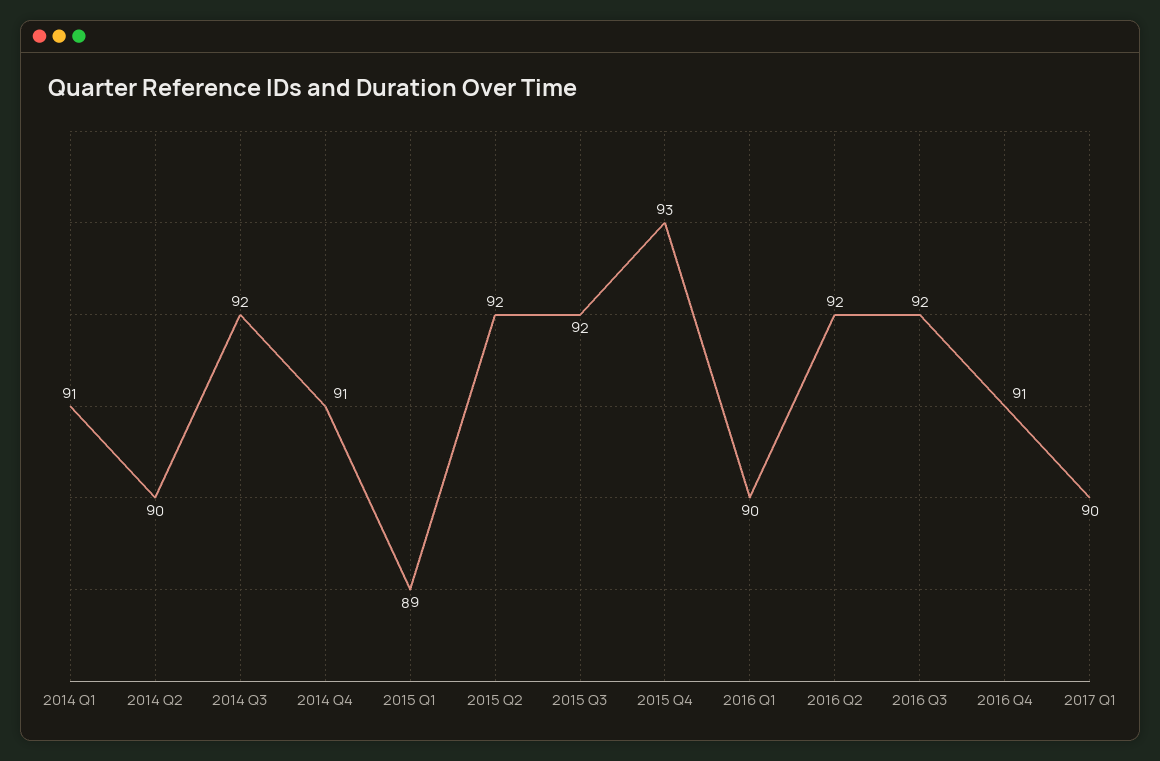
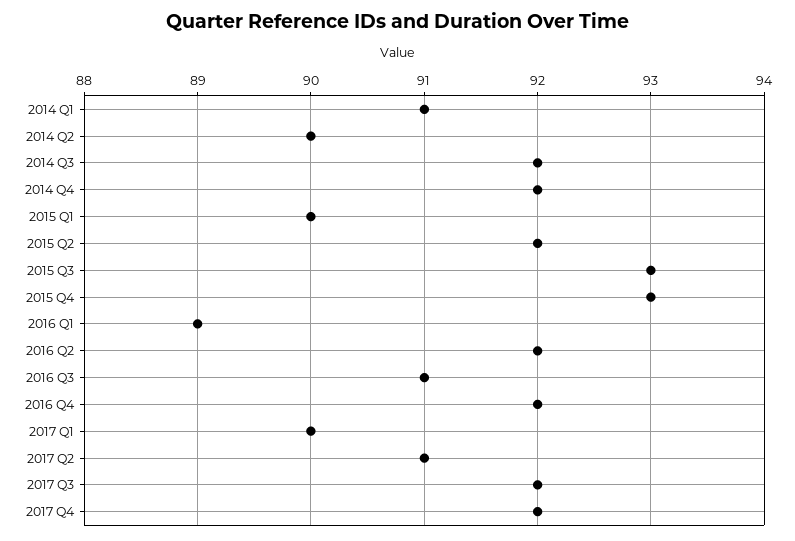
2014 Q4: 91 -> 92
2015 Q1: 89 -> 90
2015 Q3: 92 -> 93
2016 Q1: 90 -> 89
2016 Q3: 92 -> 91
2016 Q4: 91 -> 92
2017 Q2: none -> 91
2017 Q3: none -> 92
2017 Q4: none -> 92

